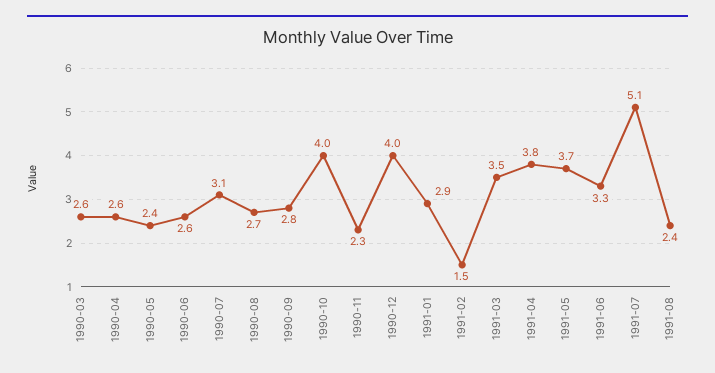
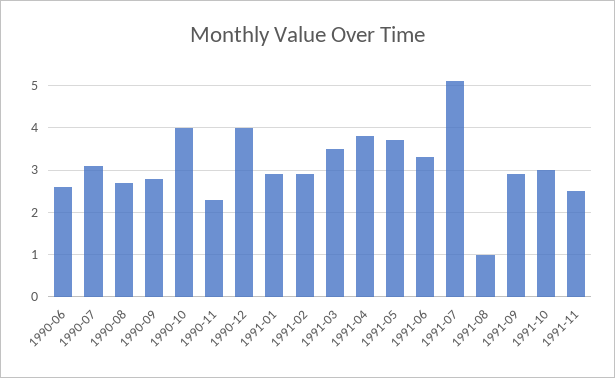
1990-03: 2.6 -> none
1990-04: 2.6 -> none
1990-05: 2.4 -> none
1991-02: 1.5 -> 3
1991-08: 2.4 -> 1
1991-09: none -> 3
1991-10: none -> 3
1991-11: none -> 2.5

